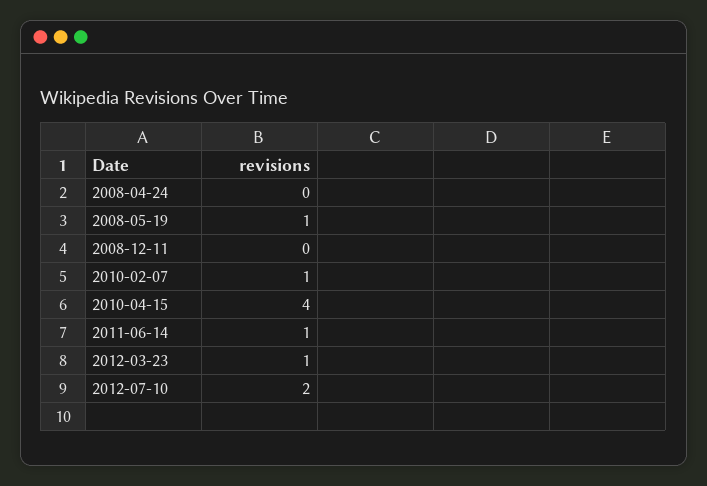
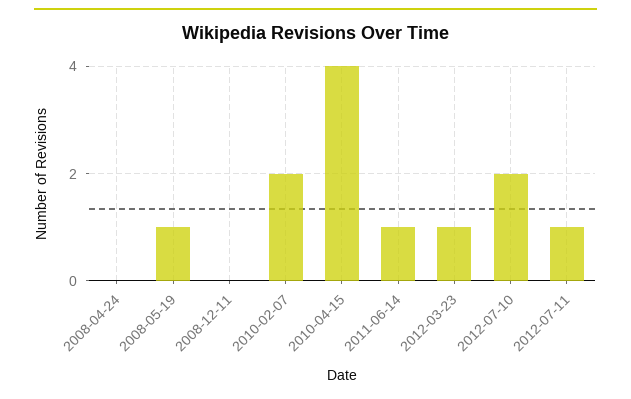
2010-02-07: 1 -> 2
2012-07-11: none -> 1

